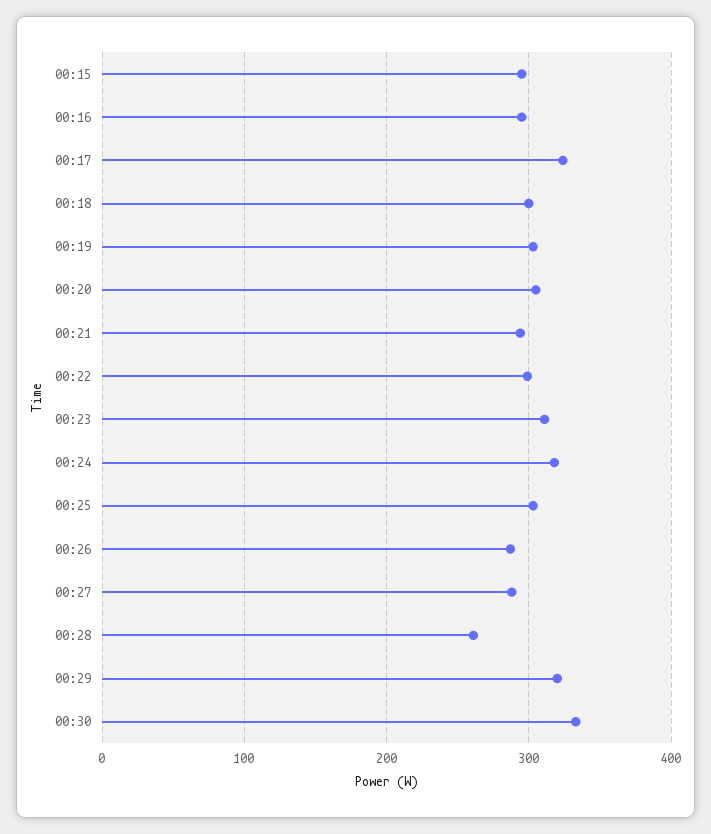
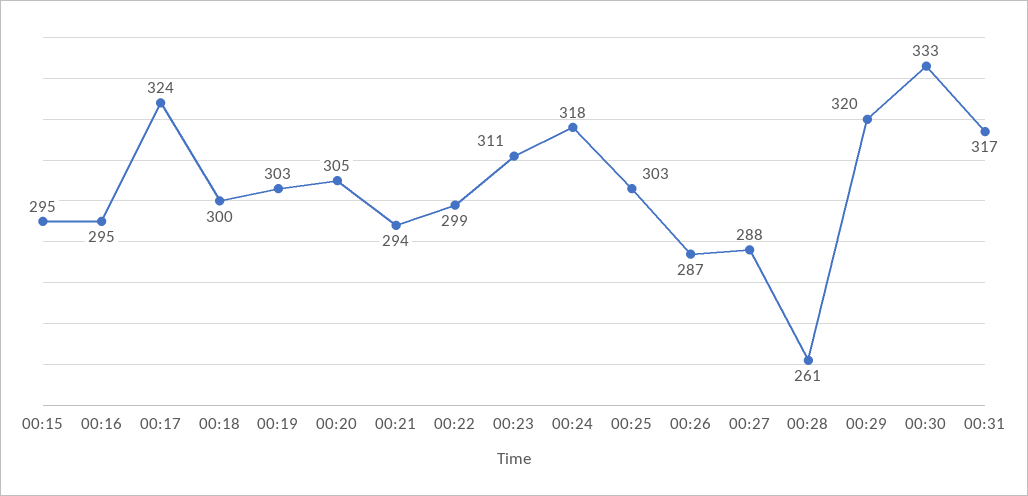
00:31: none -> 317

